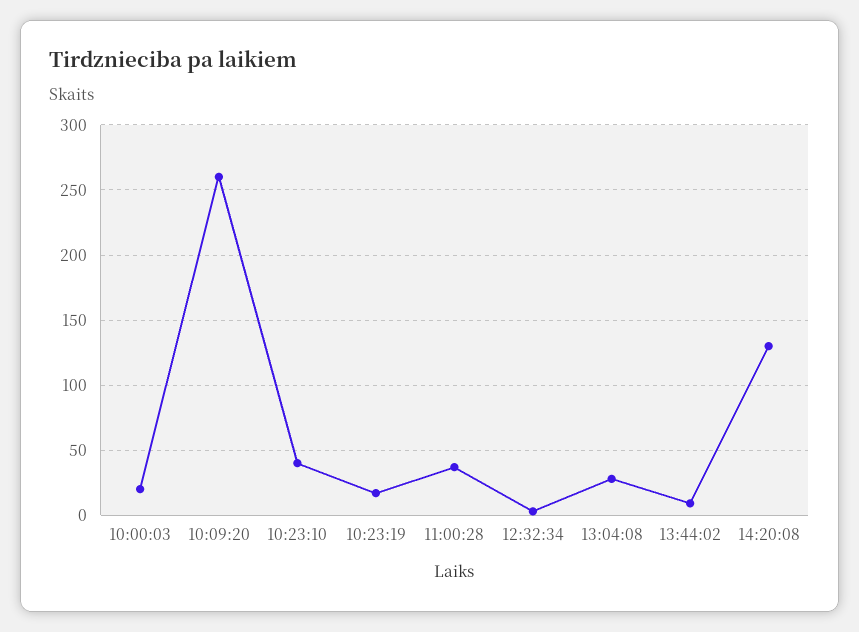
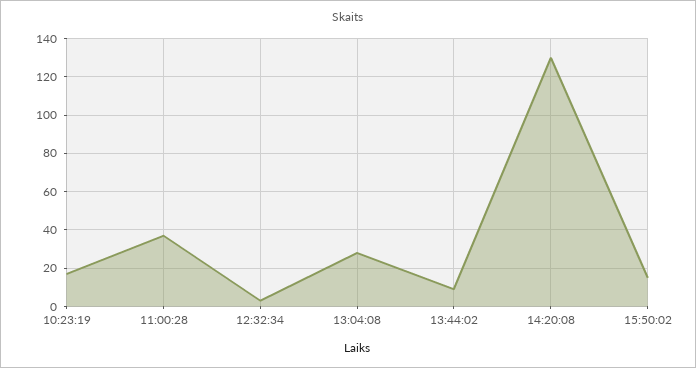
10:00:03: 20 -> none
10:09:20: 260 -> none
10:23:10: 40 -> none
15:50:02: none -> 15

